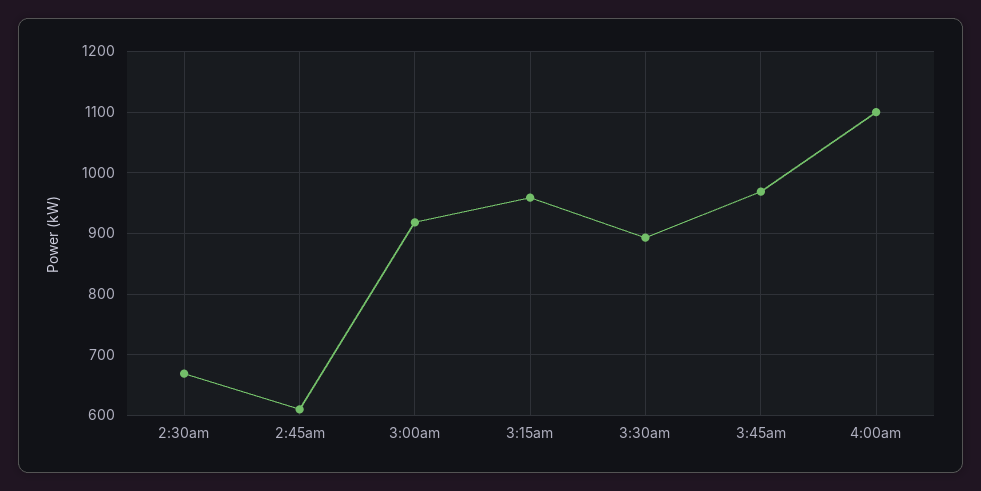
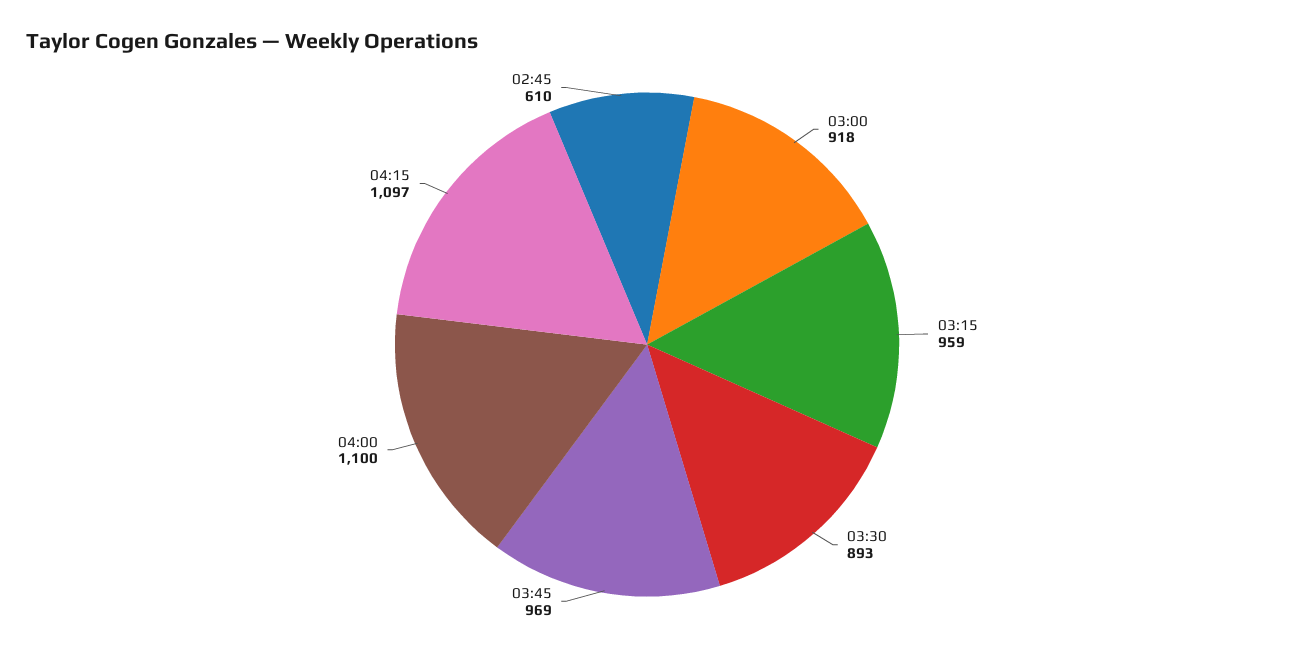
2:30am: 670 -> none
04:15: none -> 1097

